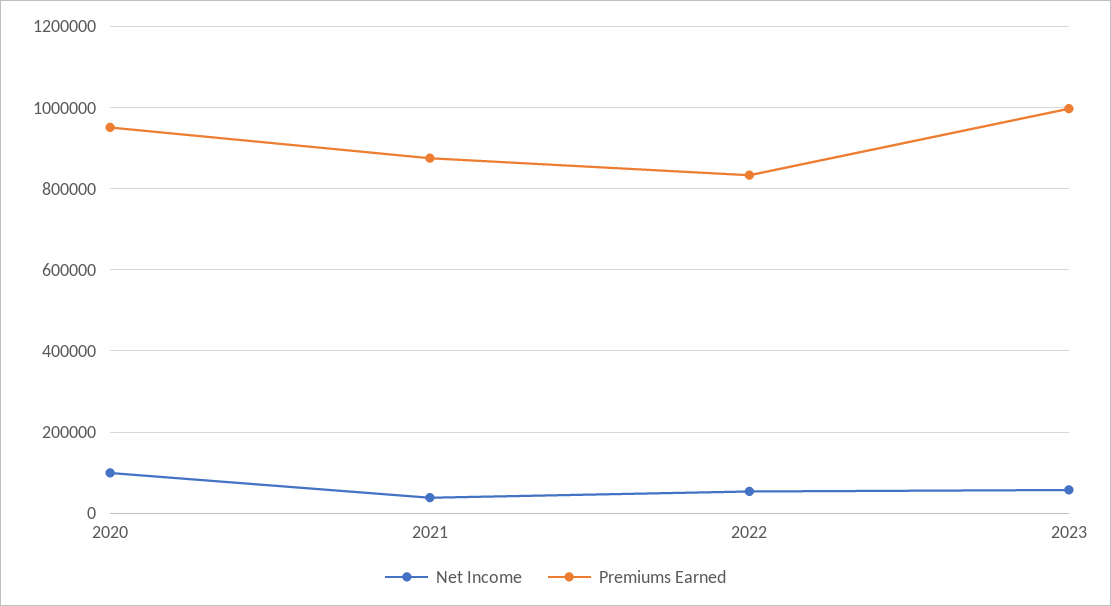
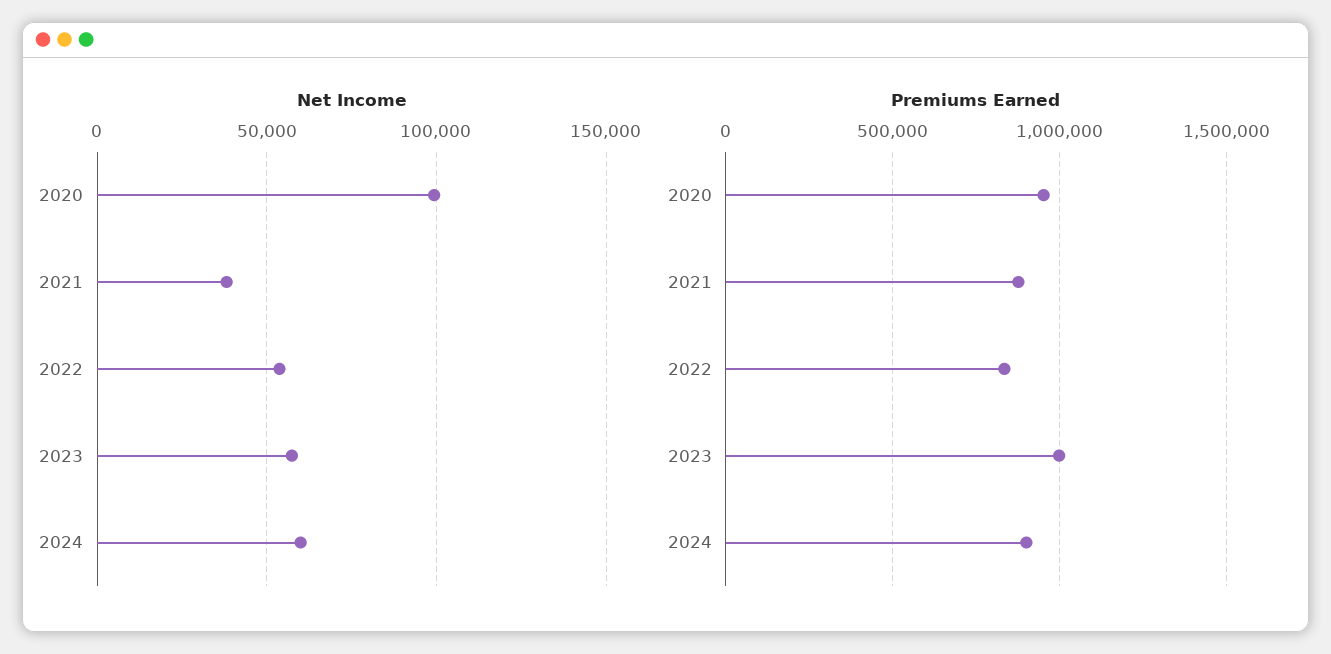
Net Income, 2024: none -> 60000
Premiums Earned, 2024: none -> 900000

